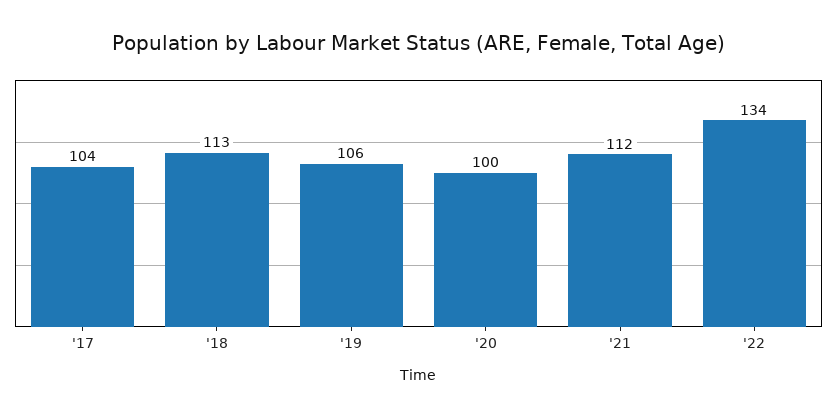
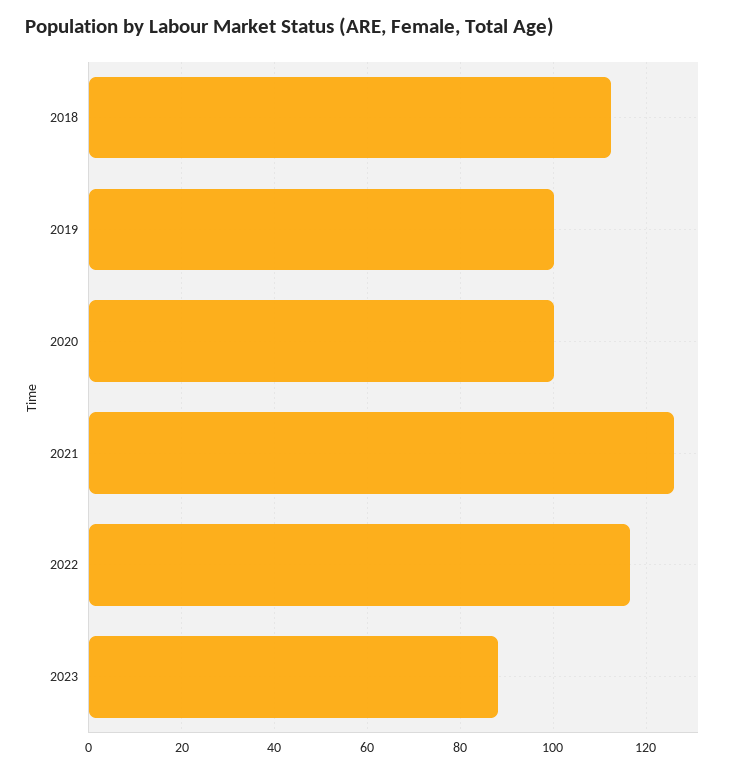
'17: 104 -> none
'19: 106 -> 100
'21: 112 -> 126
'22: 134 -> 116
2023: none -> 88

